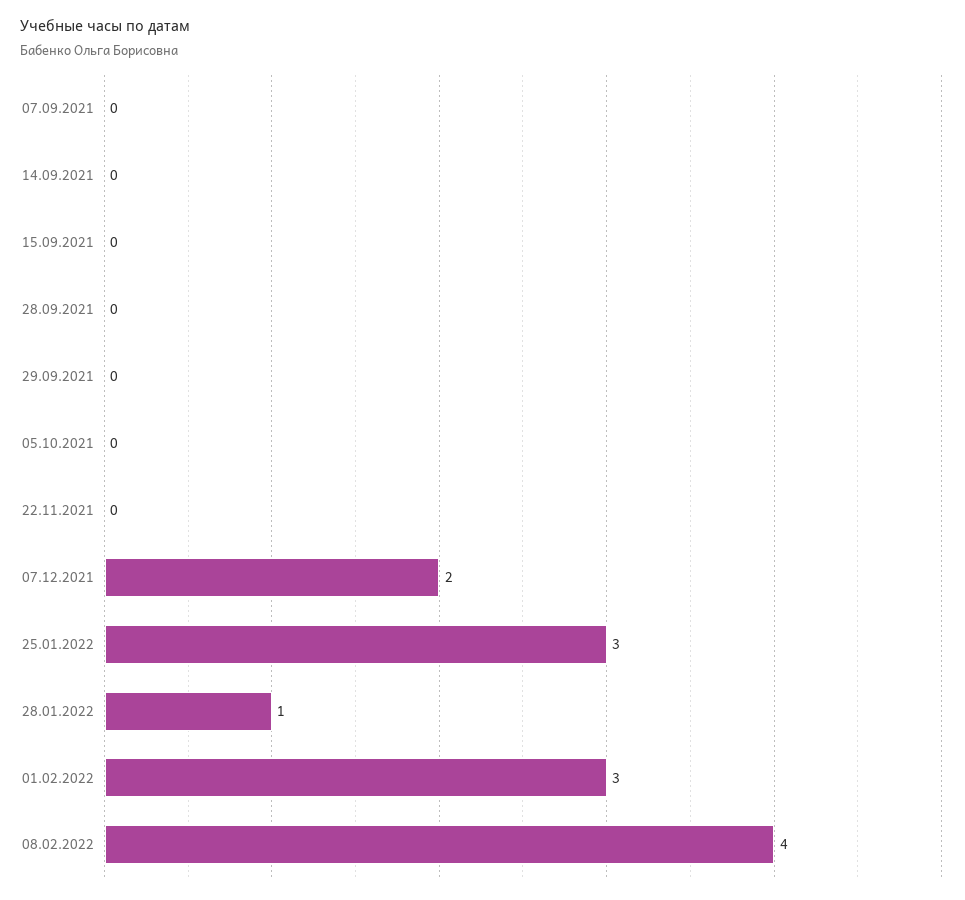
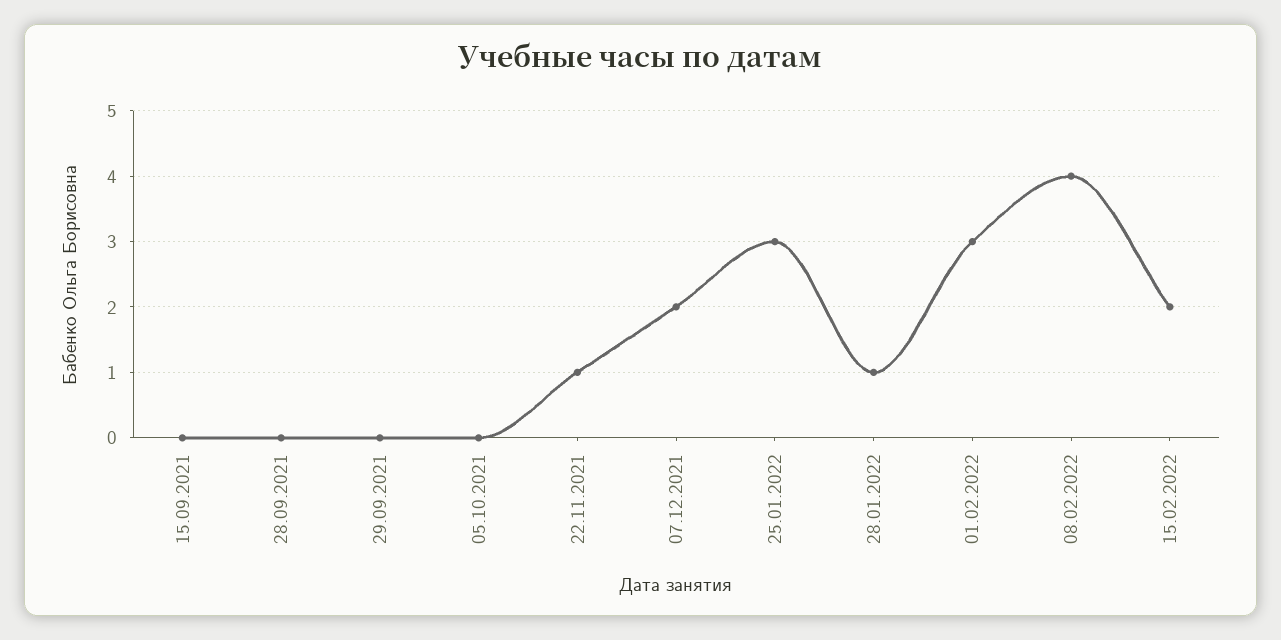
07.09.2021: 0 -> none
14.09.2021: 0 -> none
22.11.2021: 0 -> 1
15.02.2022: none -> 2

